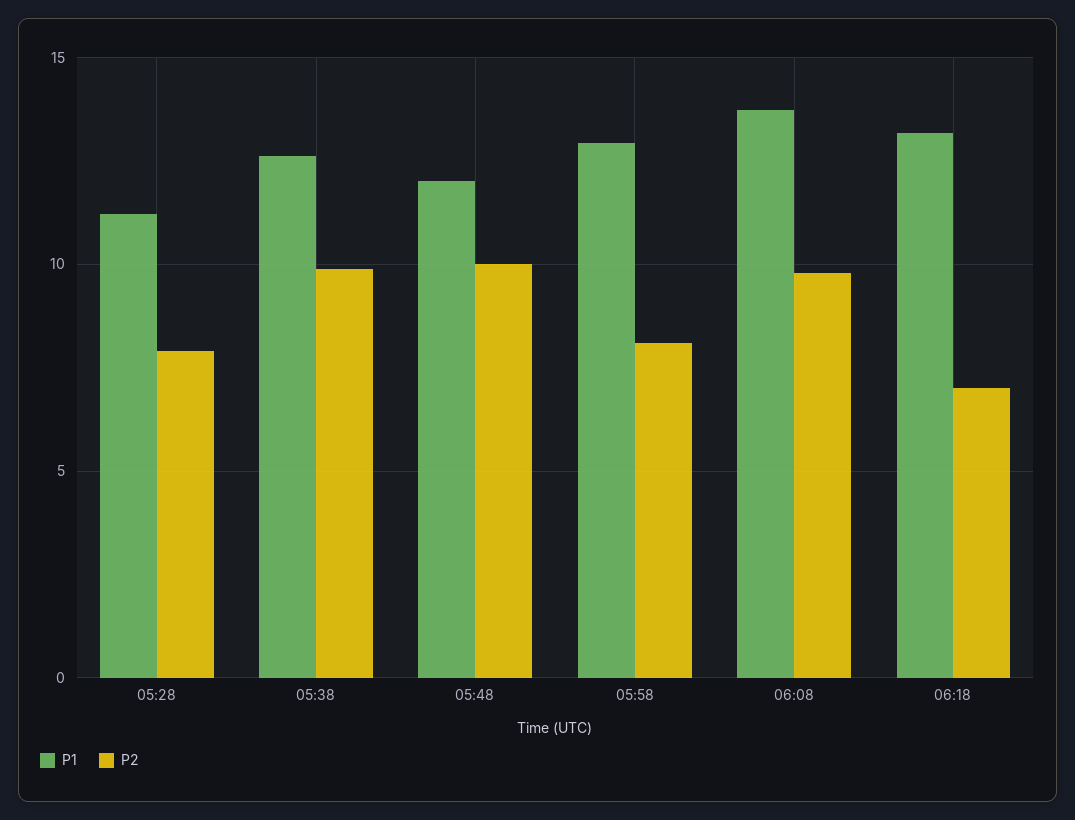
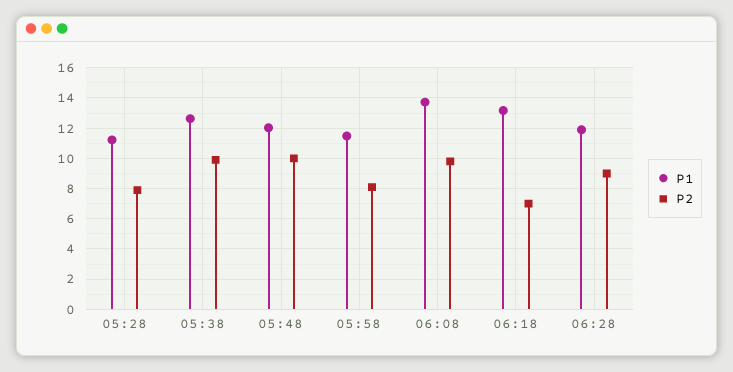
P1, 05:58: 13 -> 11.5
P1, 06:28: none -> 12
P2, 06:28: none -> 9

